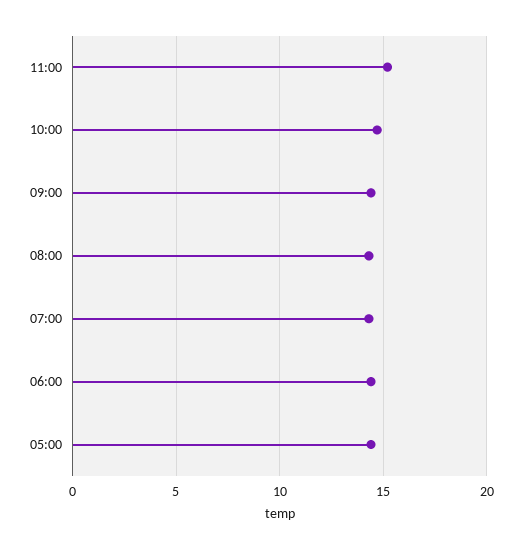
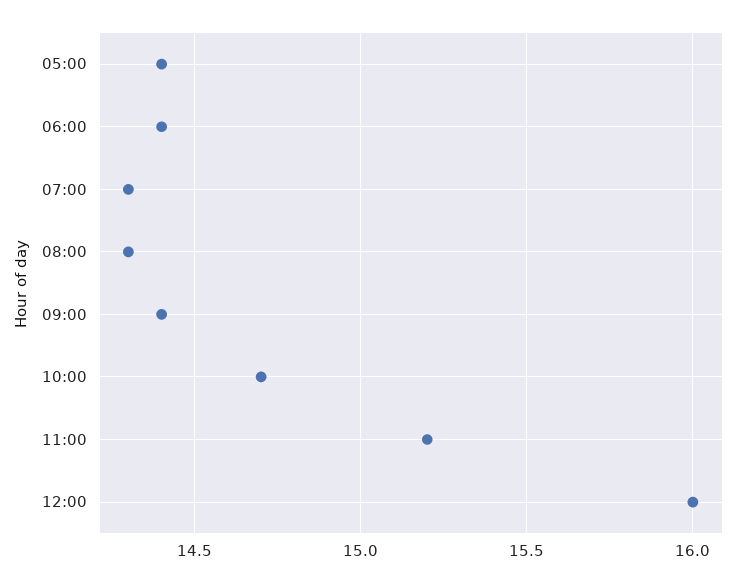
12:00: none -> 16

